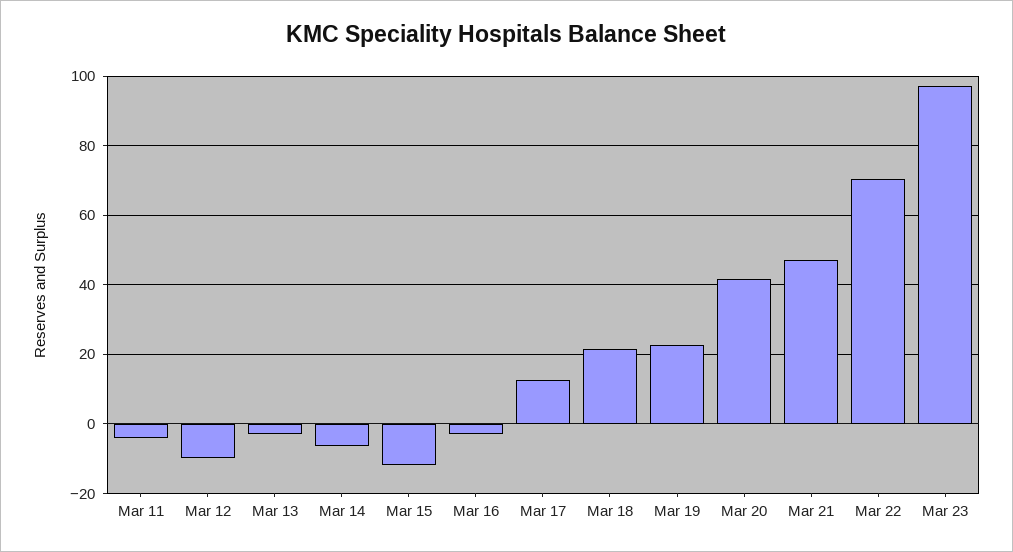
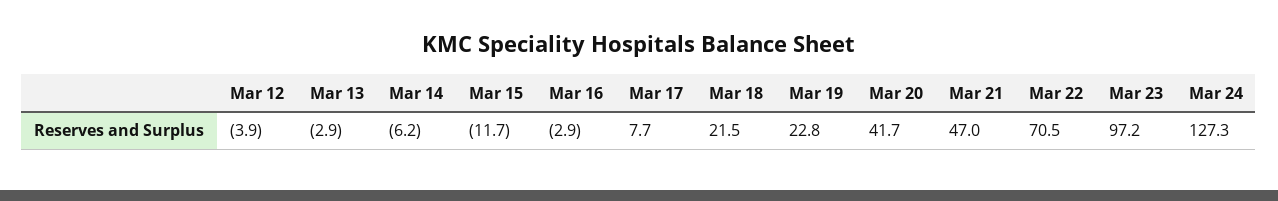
Mar 11: -4 -> none
Mar 12: -10 -> -3.9
Mar 17: 12 -> 7.7
Mar 24: none -> 127.3

